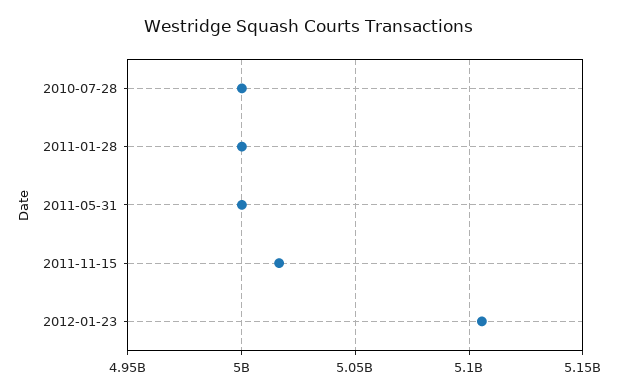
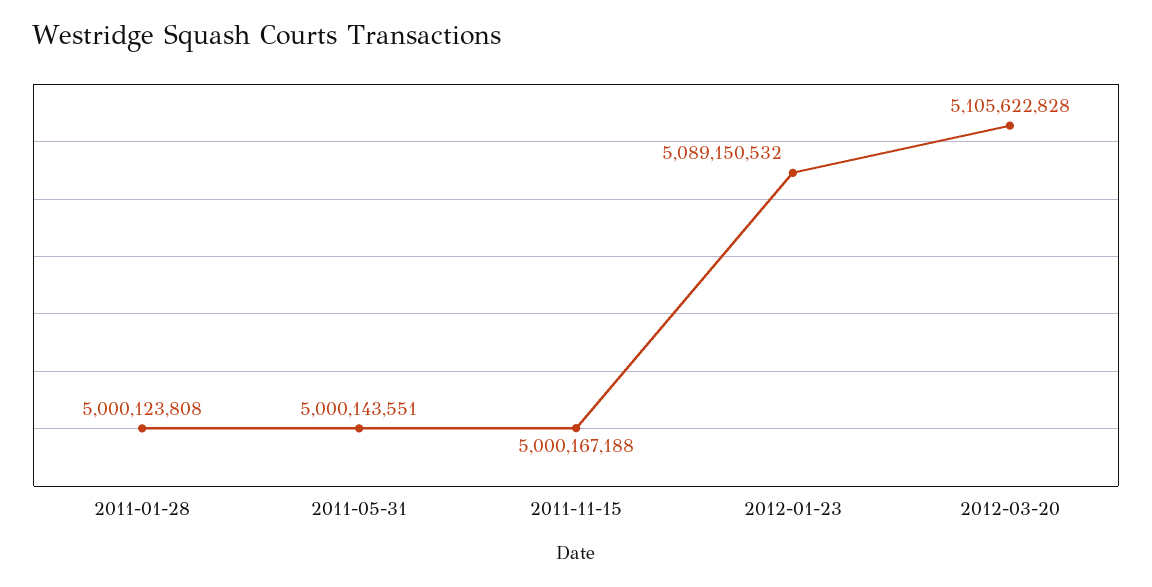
2010-07-28: 5000000000 -> none
2011-11-15: 5015000000 -> 5000167188
2012-01-23: 5105000000 -> 5089150532
2012-03-20: none -> 5105622828

